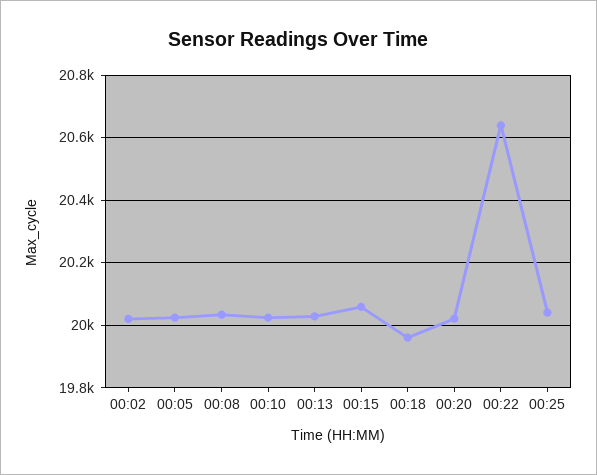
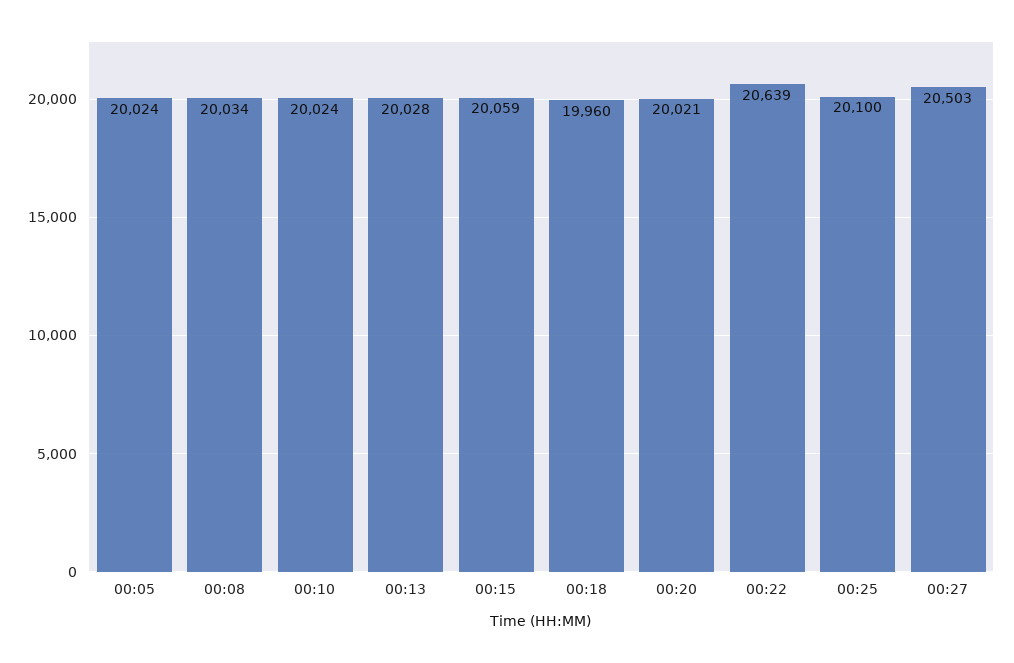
00:02: 20020 -> none
00:25: 20040 -> 20100
00:27: none -> 20503

